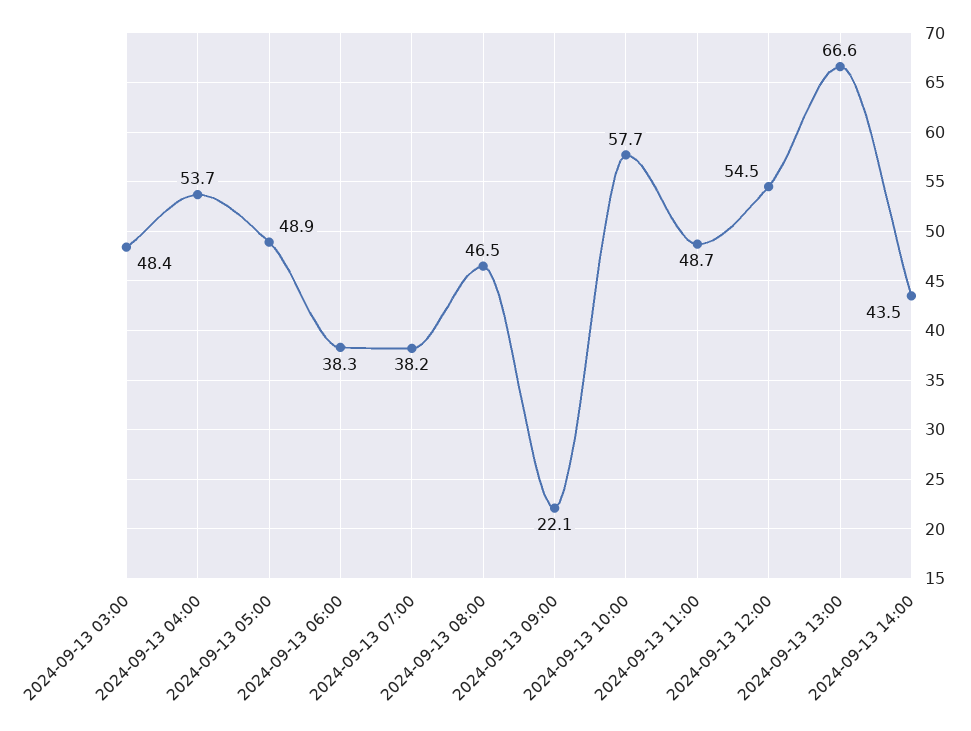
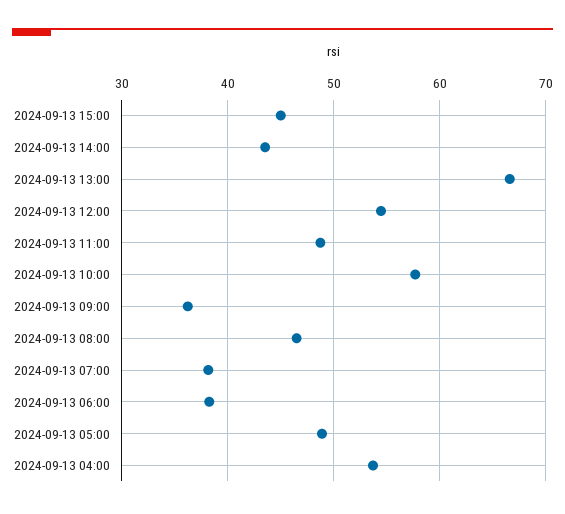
2024-09-13 03:00: 48.4 -> none
2024-09-13 09:00: 22.1 -> 36
2024-09-13 15:00: none -> 45

